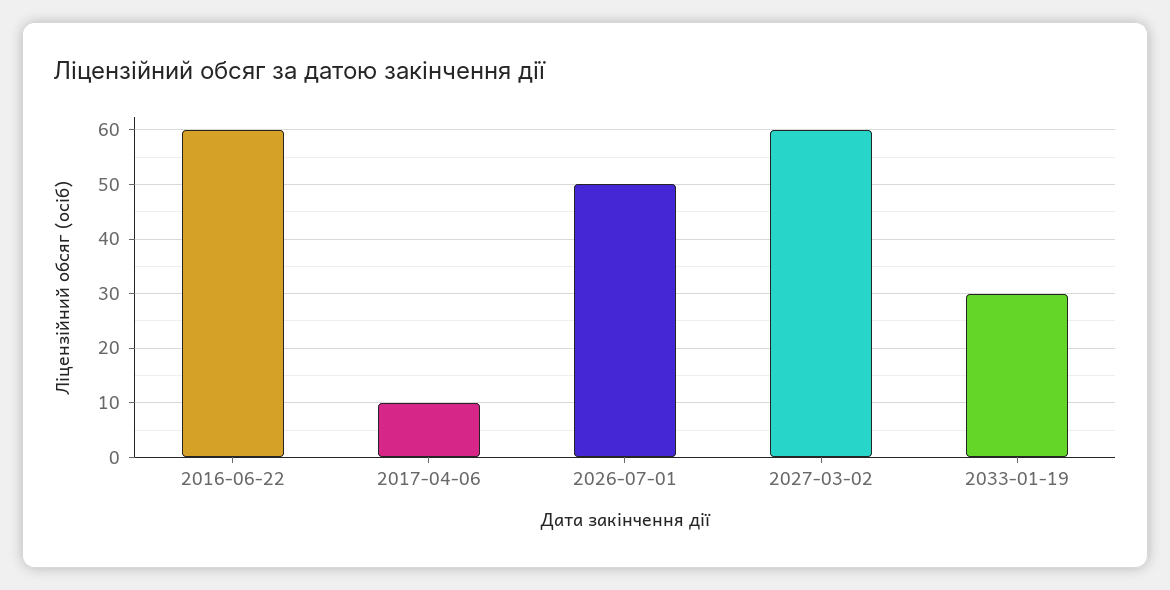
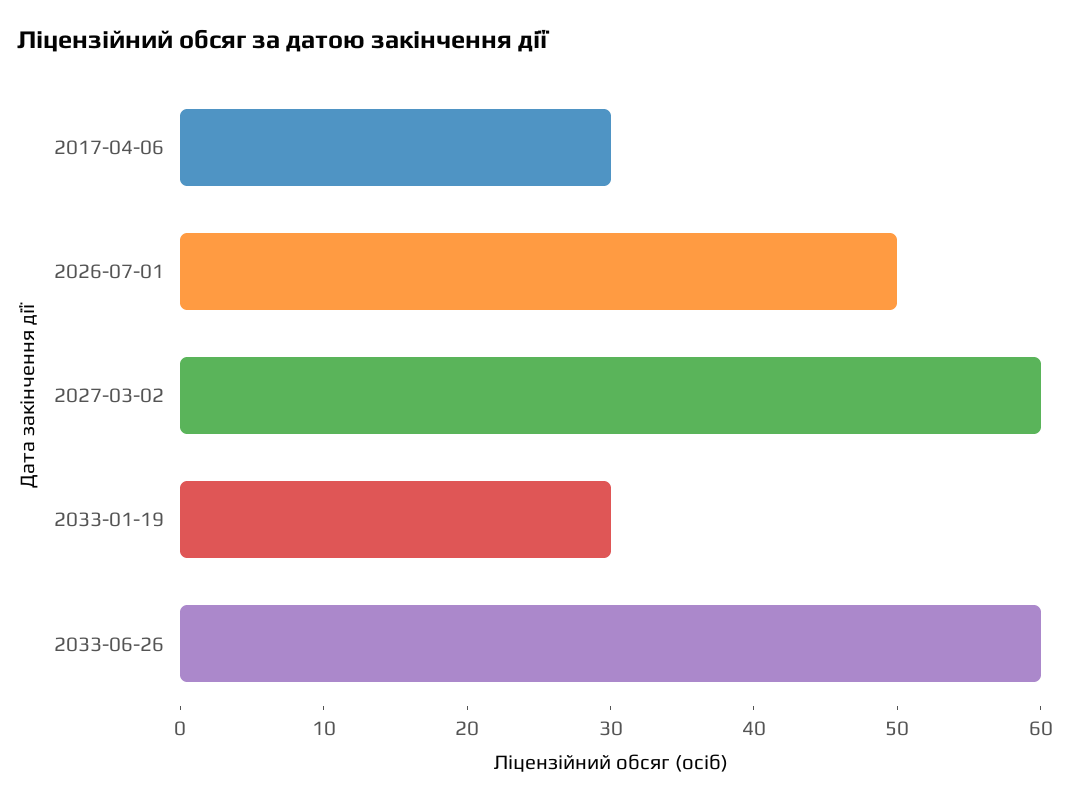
2016-06-22: 60 -> none
2017-04-06: 10 -> 30
2033-06-26: none -> 60

